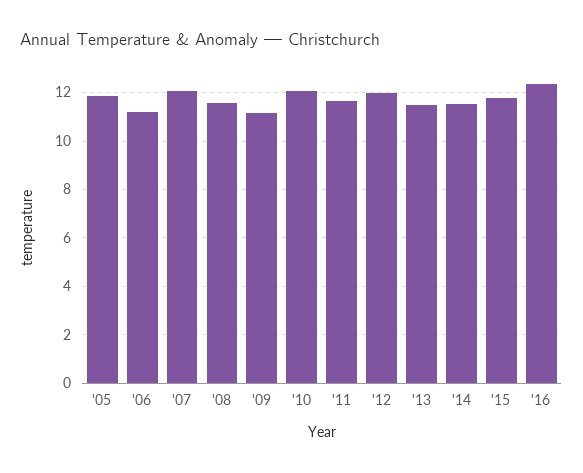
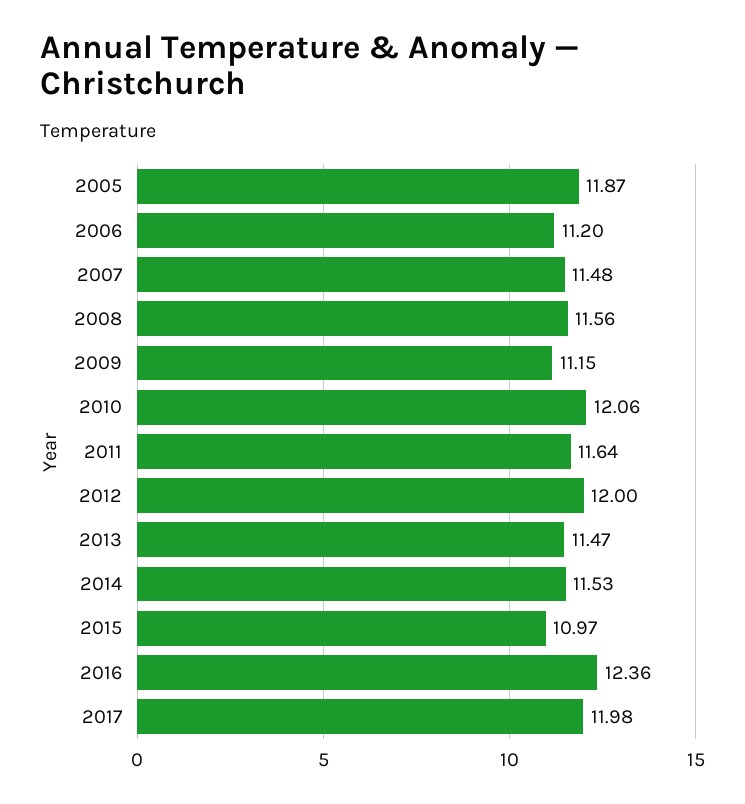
'07: 12 -> 11.48
'15: 11.75 -> 10.97
2017: none -> 11.98

